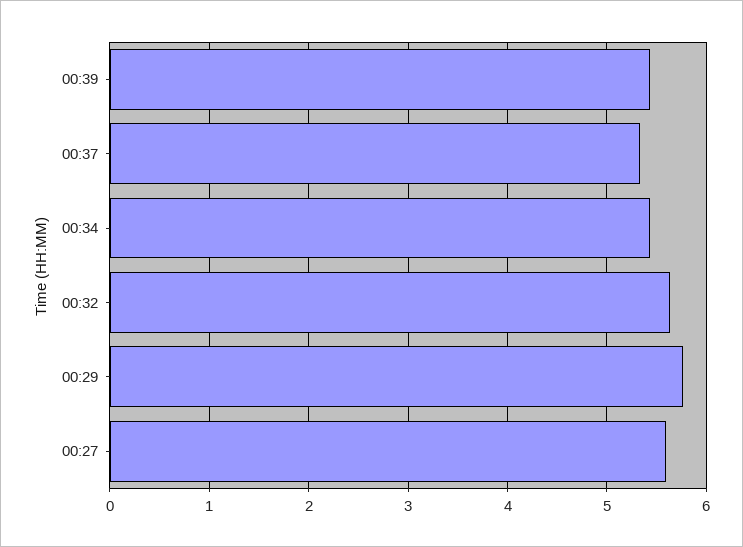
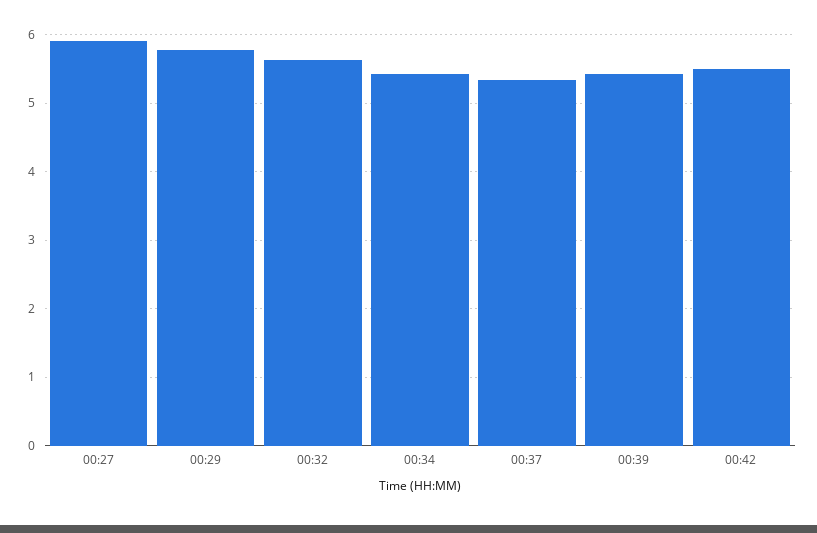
00:27: 5.6 -> 5.9
00:42: none -> 5.5

